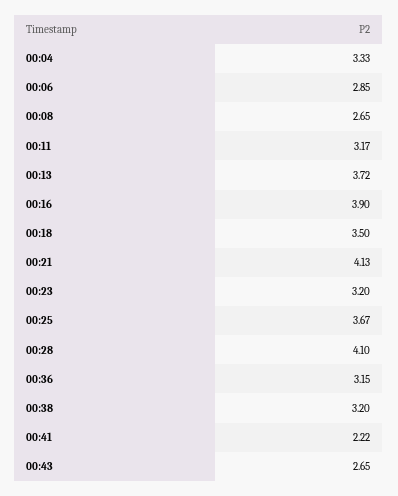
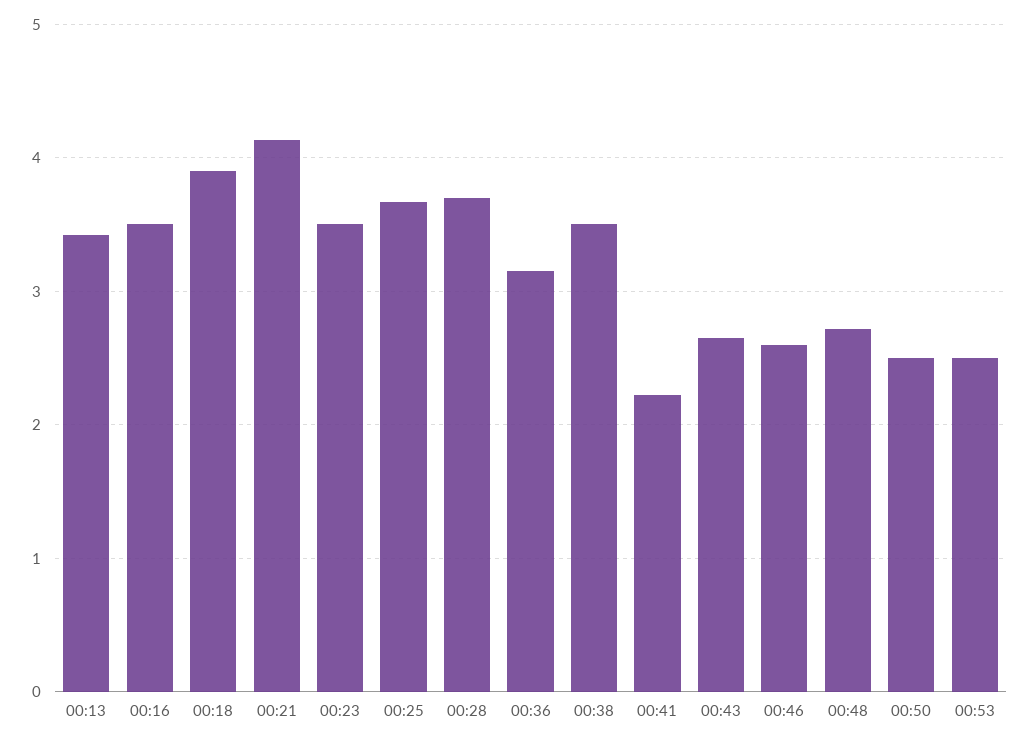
00:04: 3.33 -> none
00:06: 2.85 -> none
00:08: 2.65 -> none
00:11: 3.17 -> none
00:13: 3.72 -> 3.4
00:16: 3.9 -> 3.5
00:18: 3.5 -> 3.9
00:23: 3.2 -> 3.5
00:28: 4.1 -> 3.7
00:38: 3.2 -> 3.5
00:46: none -> 2.6
00:48: none -> 2.7
00:50: none -> 2.5
00:53: none -> 2.5

